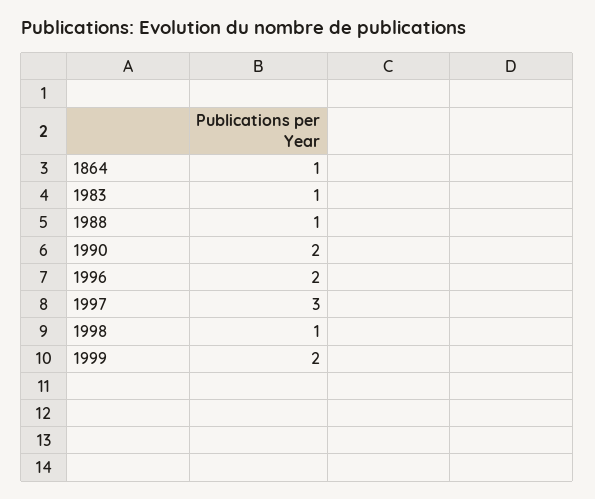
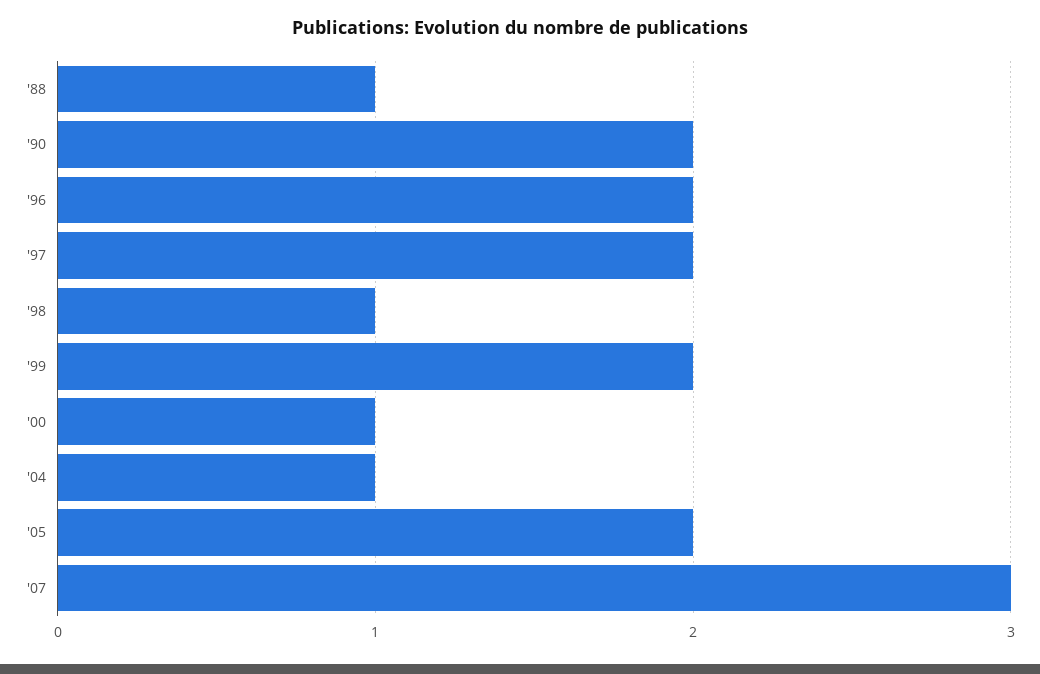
1864: 1 -> none
1983: 1 -> none
1997: 3 -> 2
'00: none -> 1
'04: none -> 1
'05: none -> 2
'07: none -> 3

